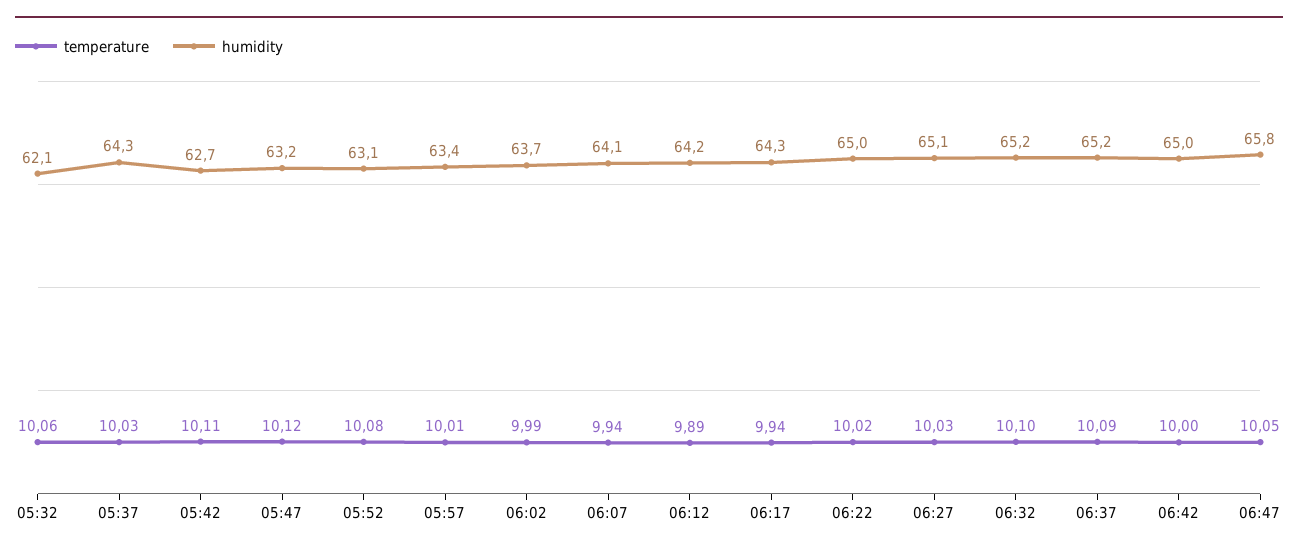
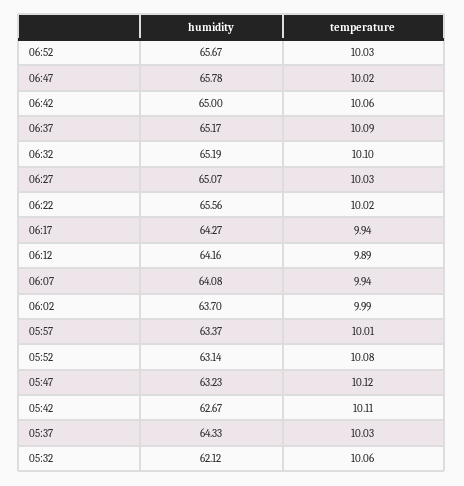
humidity, 06:22: 65 -> 65.56
temperature, 06:42: 10 -> 10.06
temperature, 06:47: 10.05 -> 10.02
humidity, 06:52: none -> 65.67
temperature, 06:52: none -> 10.03

